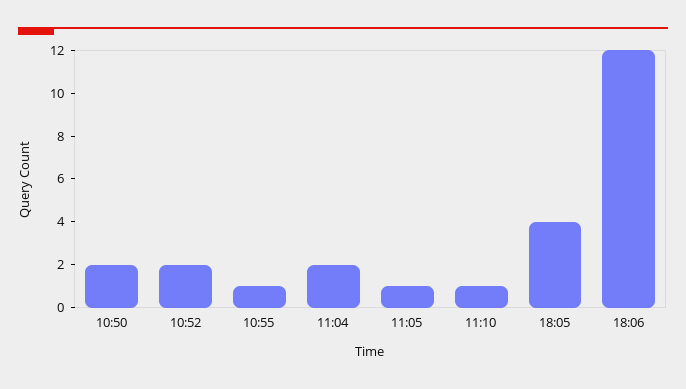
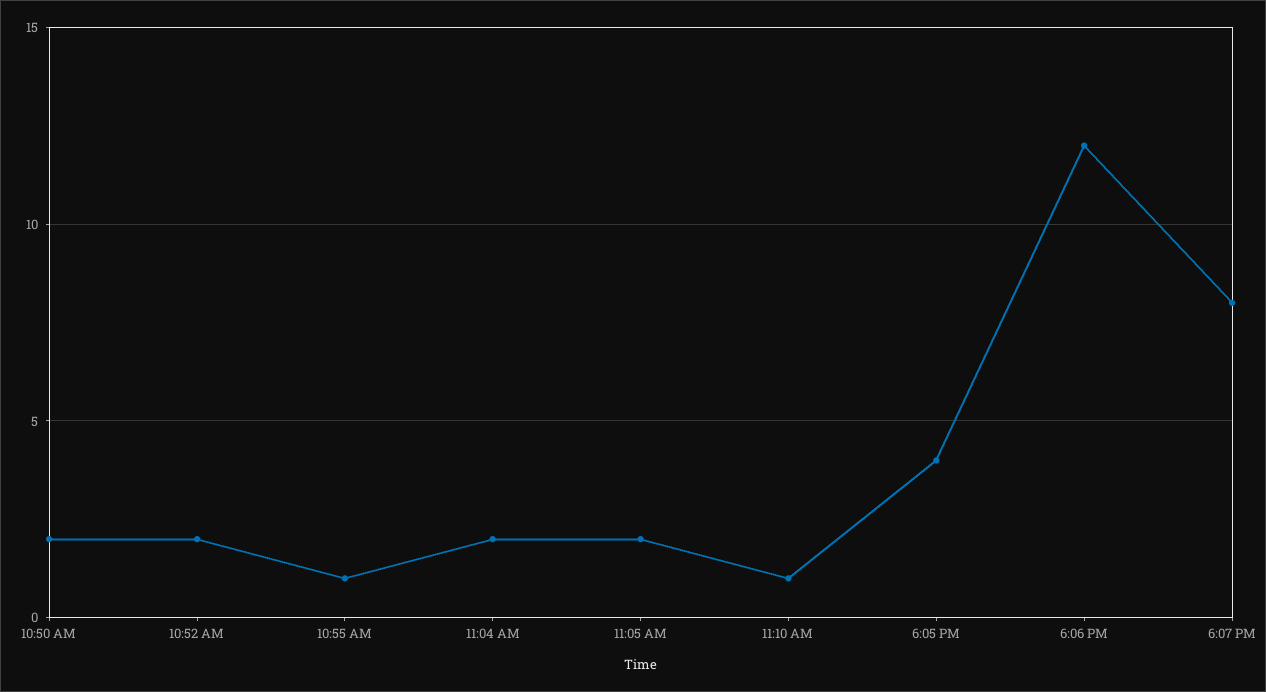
11:05: 1 -> 2
6:07 PM: none -> 8

